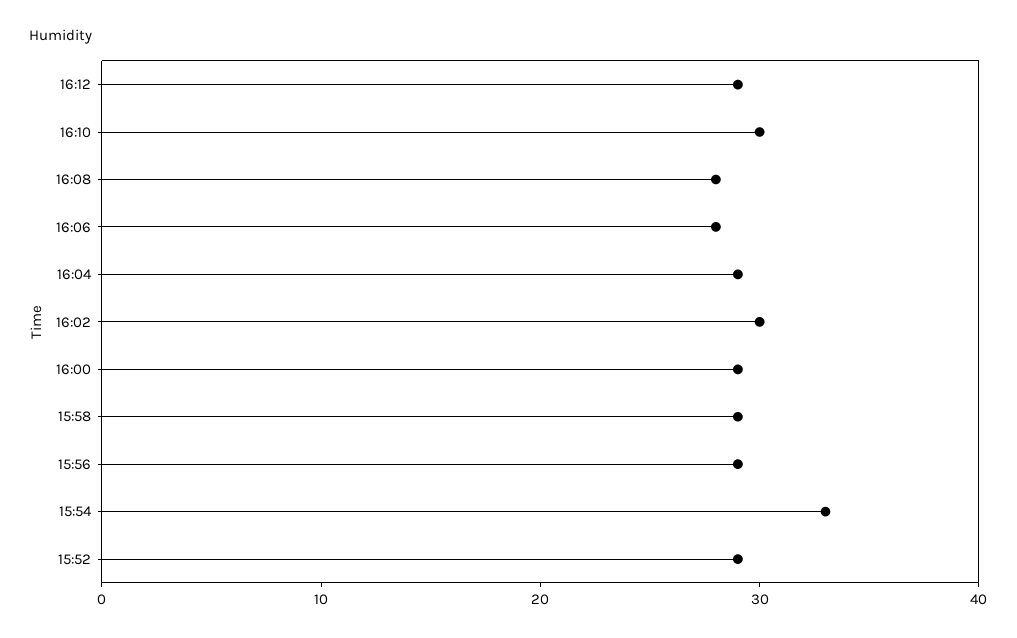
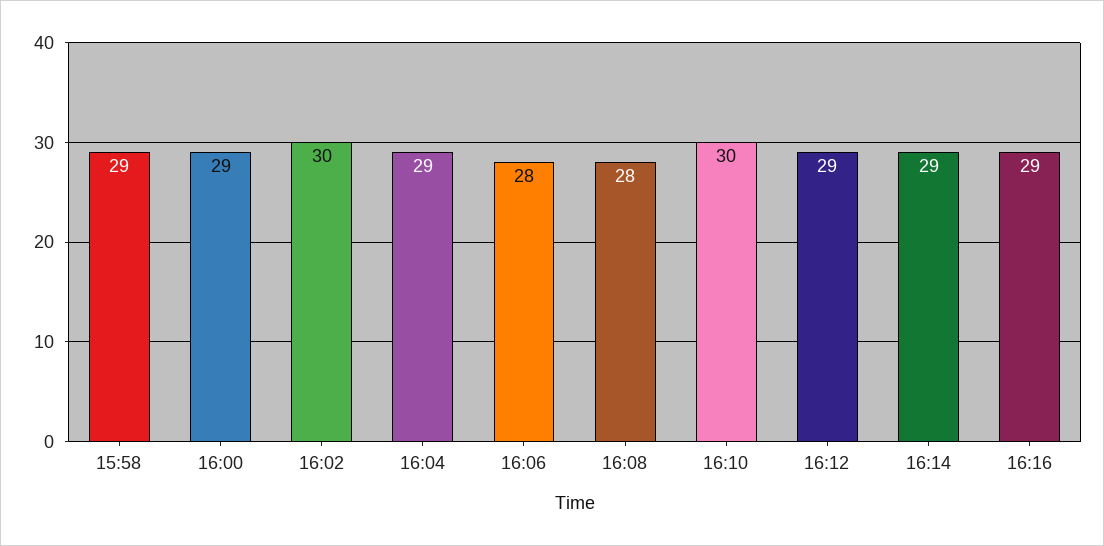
15:56: 29 -> none
15:54: 33 -> none
15:52: 29 -> none
16:14: none -> 29
16:16: none -> 29

